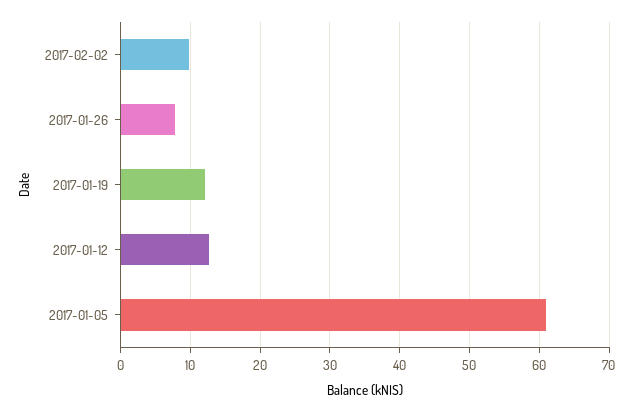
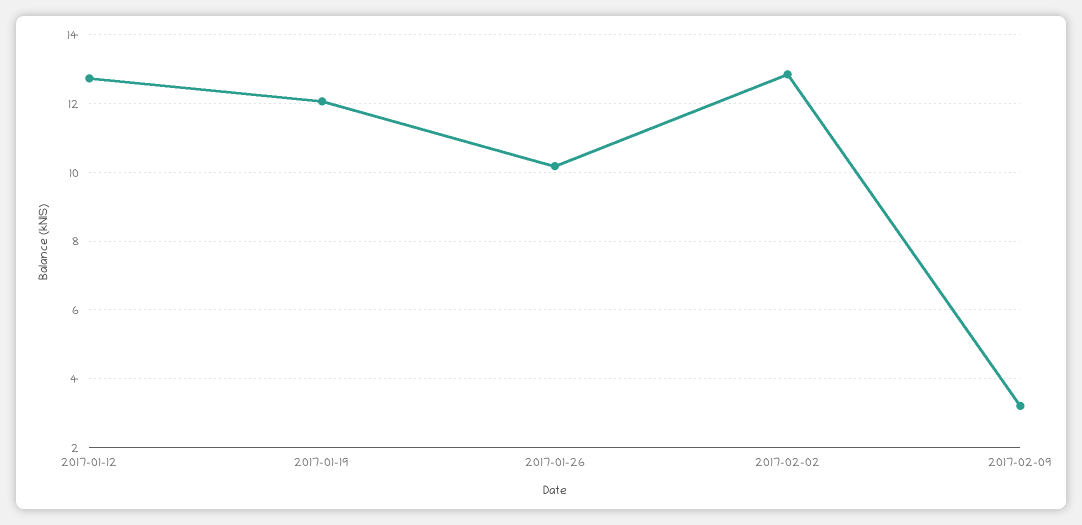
2017-02-02: 10 -> 12.8
2017-01-26: 8 -> 10.2
2017-01-05: 61 -> none
2017-02-09: none -> 3.2

